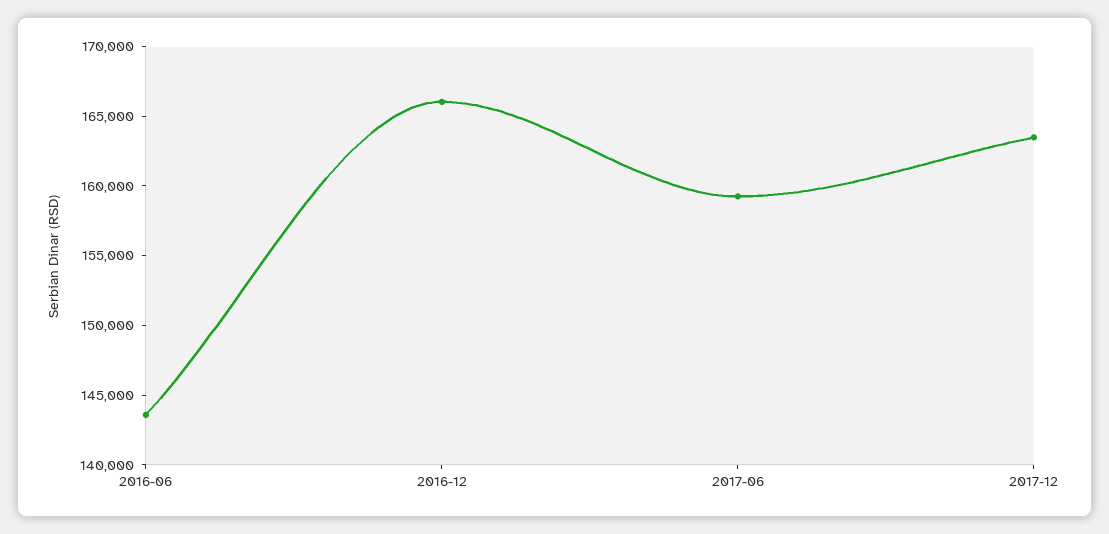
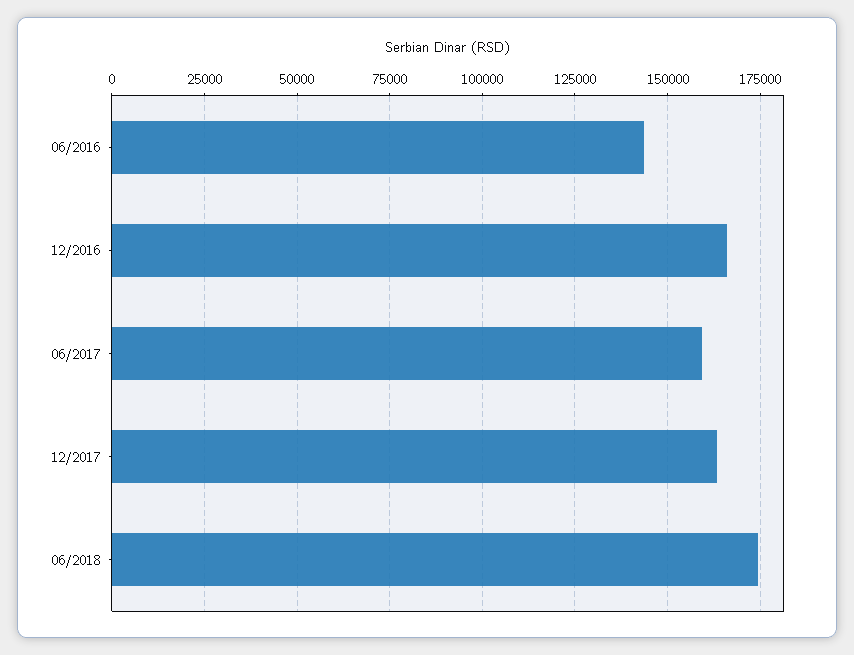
06/2018: none -> 175000

